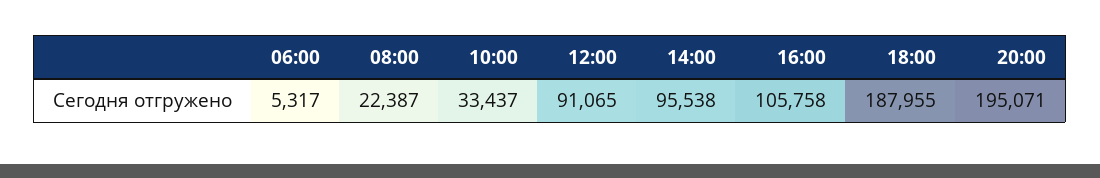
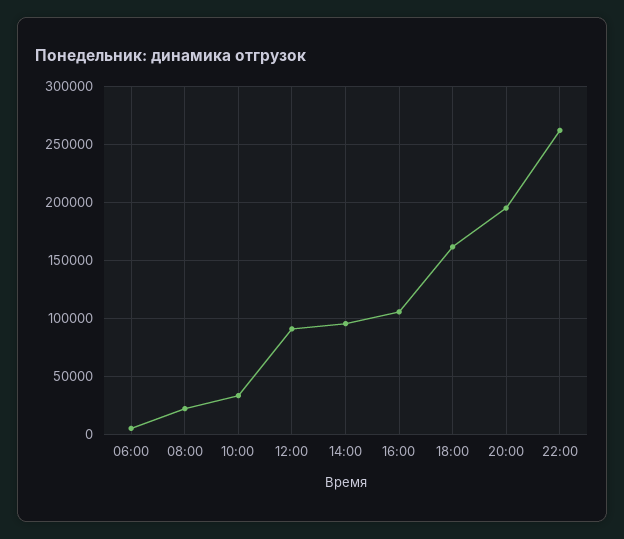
18:00: 187955 -> 160000
22:00: none -> 260000

